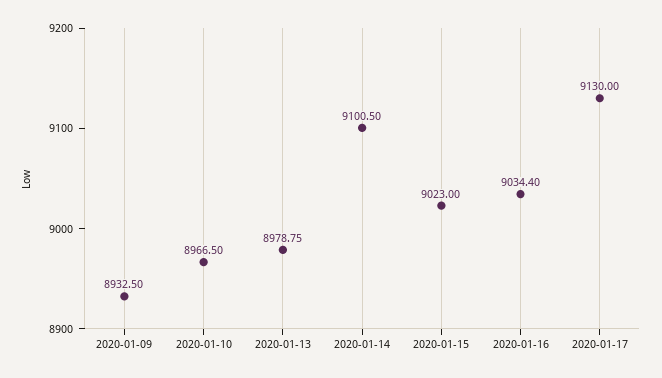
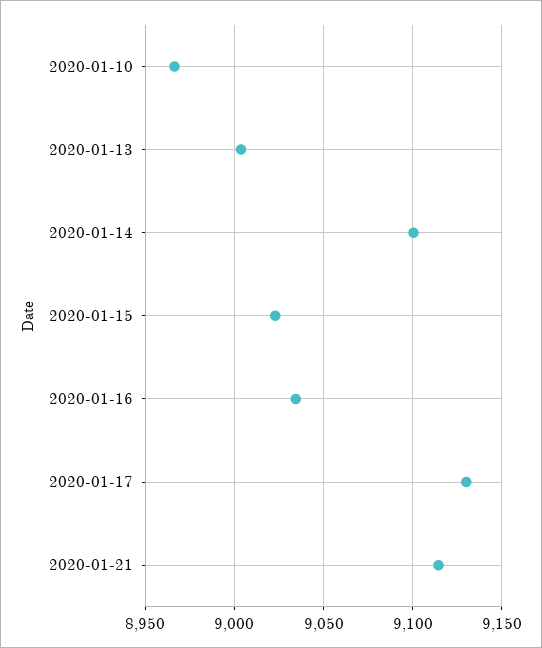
2020-01-09: 8932.5 -> none
2020-01-13: 8978.75 -> 9005
2020-01-21: none -> 9115

